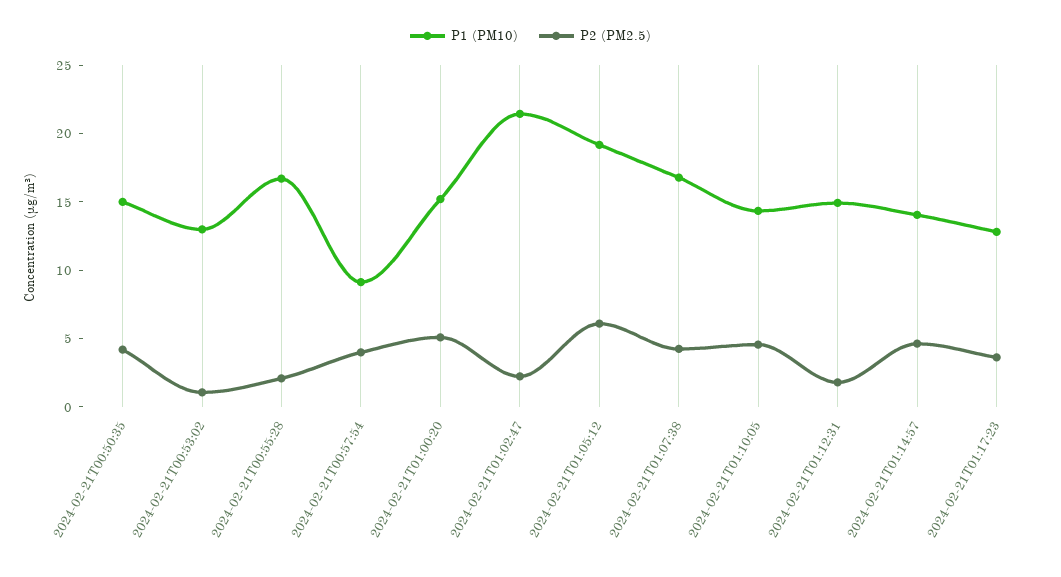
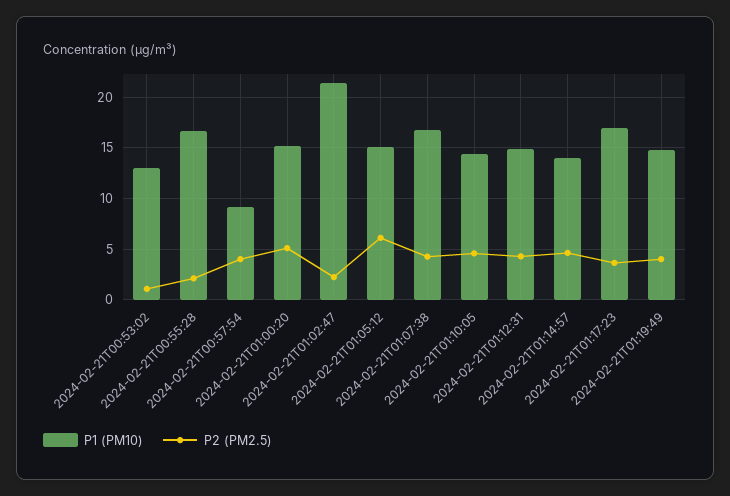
P1 (PM10), 2024-02-21T00:50:35: 15 -> none
P2 (PM2.5), 2024-02-21T00:50:35: 4 -> none
P1 (PM10), 2024-02-21T01:05:12: 19 -> 15
P2 (PM2.5), 2024-02-21T01:12:31: 2 -> 4
P1 (PM10), 2024-02-21T01:17:23: 13 -> 17
P1 (PM10), 2024-02-21T01:19:49: none -> 15
P2 (PM2.5), 2024-02-21T01:19:49: none -> 4

